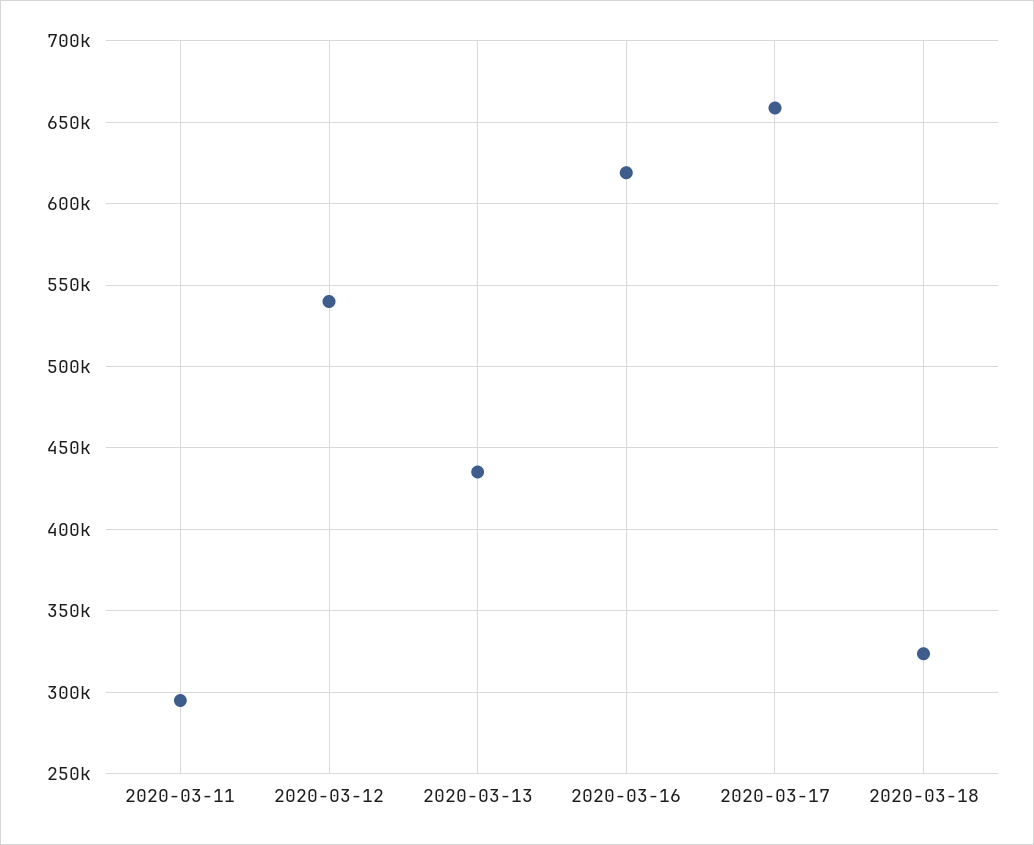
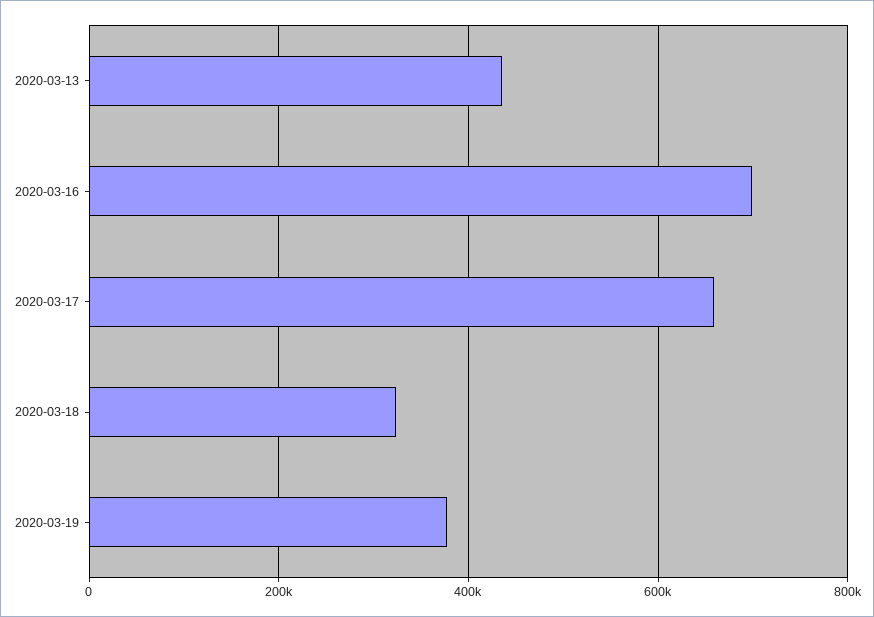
2020-03-11: 295000 -> none
2020-03-12: 540000 -> none
2020-03-16: 620000 -> 700000
2020-03-19: none -> 380000

